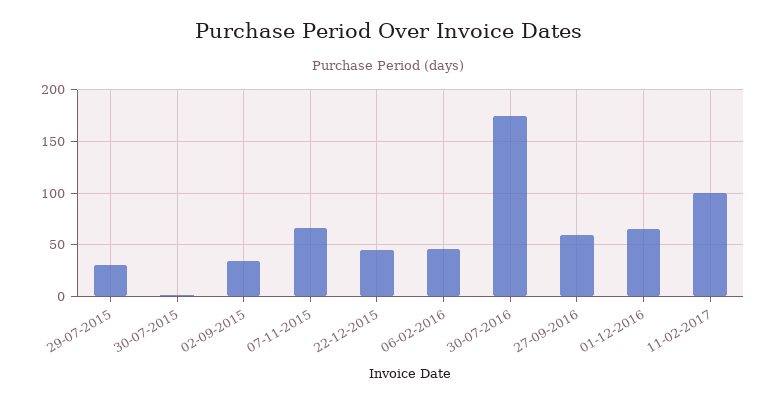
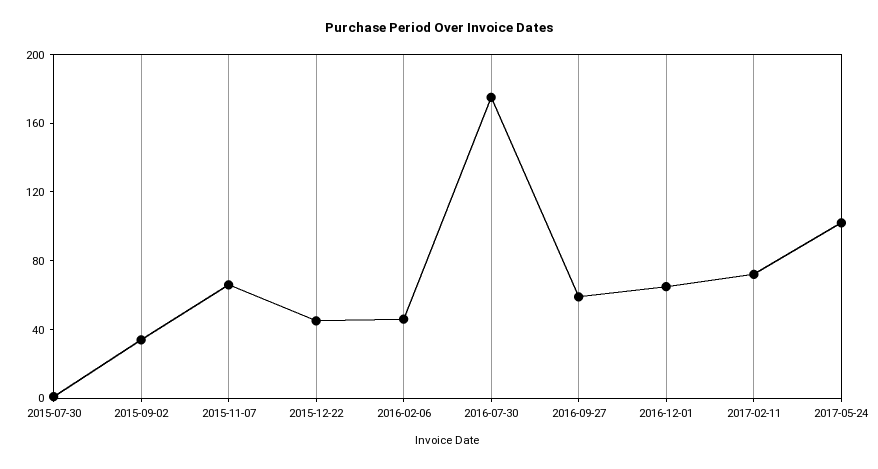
29-07-2015: 30 -> none
11-02-2017: 100 -> 70
2017-05-24: none -> 100

